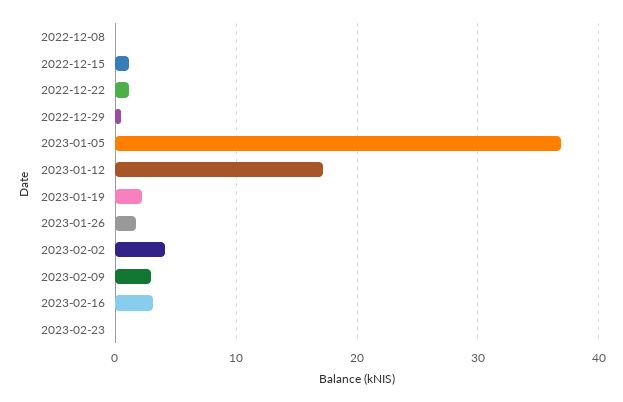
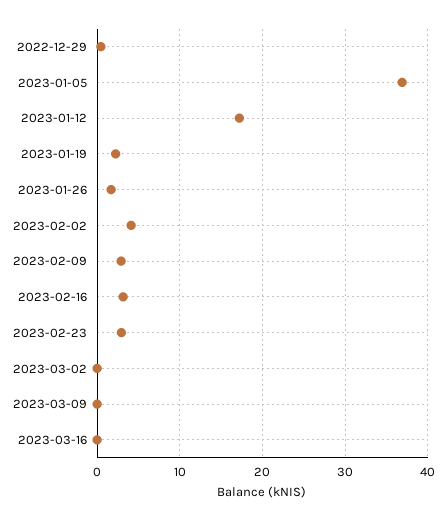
2022-12-08: 0 -> none
2022-12-15: 1 -> none
2022-12-22: 1 -> none
2023-02-23: 0 -> 3
2023-03-02: none -> 0
2023-03-09: none -> 0
2023-03-16: none -> 0

